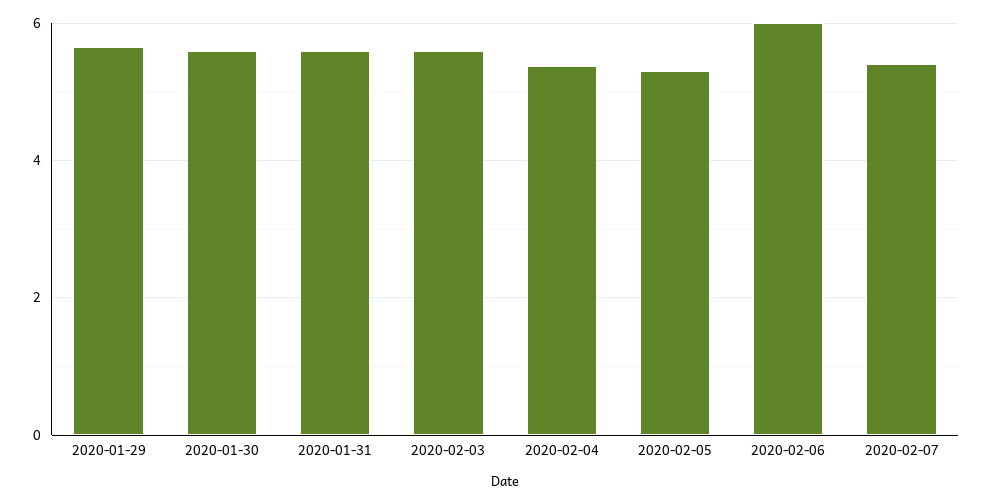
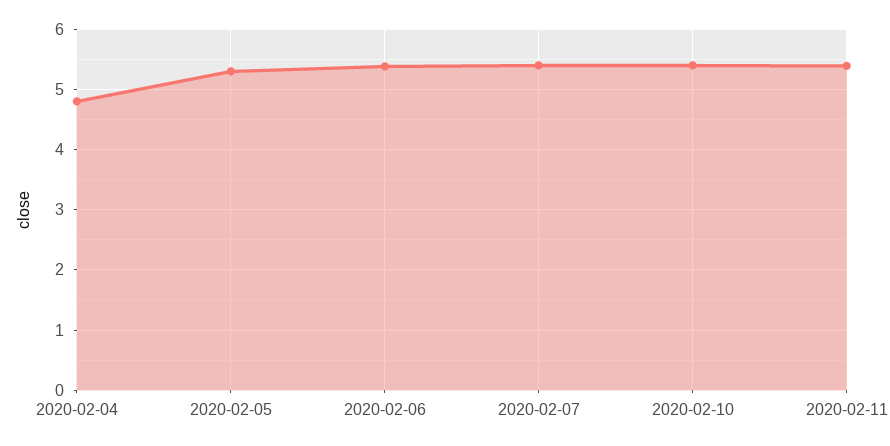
2020-01-29: 5.6 -> none
2020-01-30: 5.6 -> none
2020-01-31: 5.6 -> none
2020-02-03: 5.6 -> none
2020-02-04: 5.4 -> 4.8
2020-02-06: 6 -> 5.4
2020-02-10: none -> 5.4
2020-02-11: none -> 5.4

